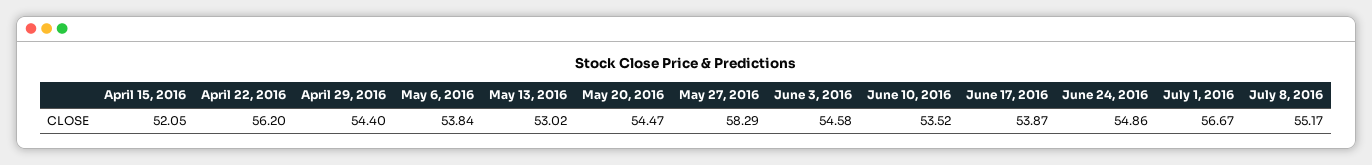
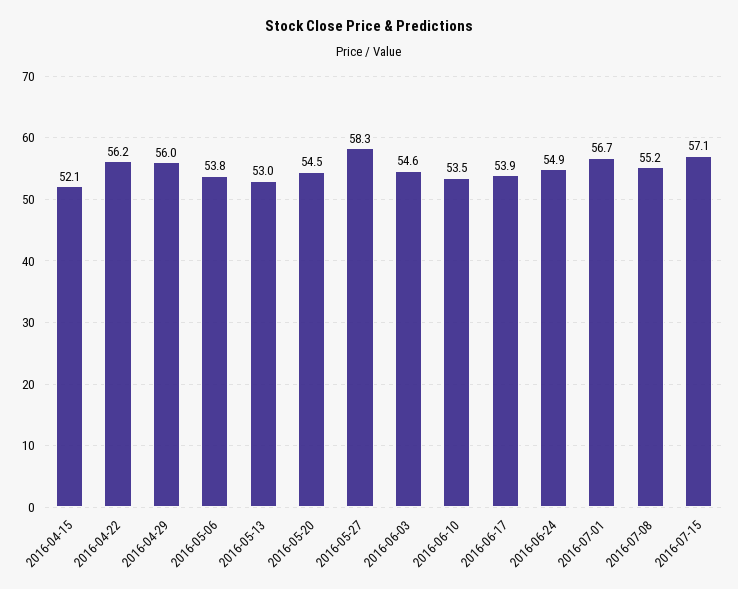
April 29, 2016: 54.4 -> 56
2016-07-15: none -> 57.1

